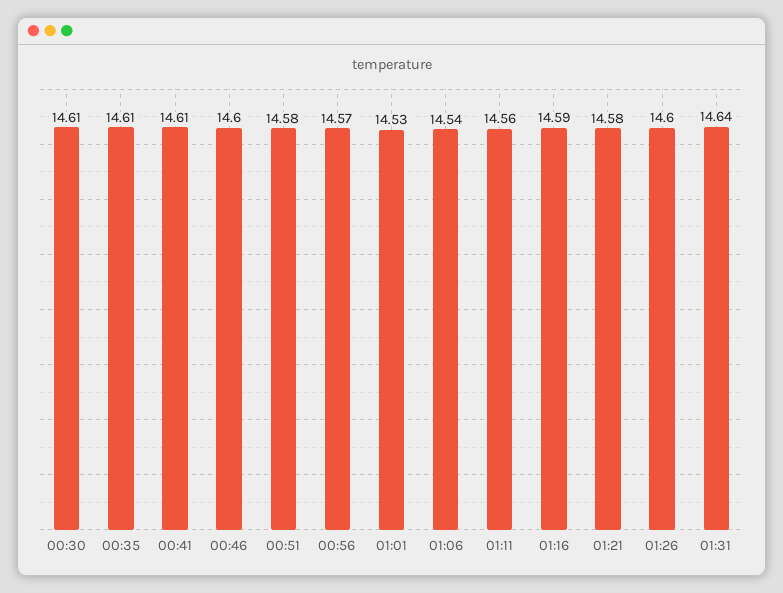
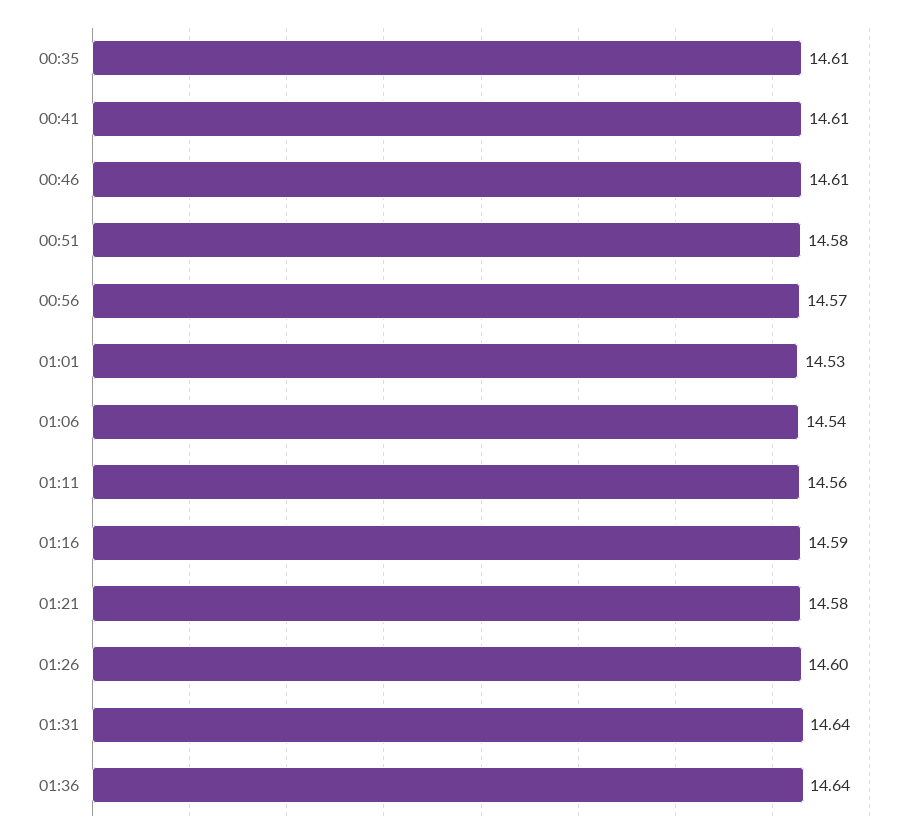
00:30: 14.61 -> none
00:46: 14.6 -> 14.61
01:36: none -> 14.64

